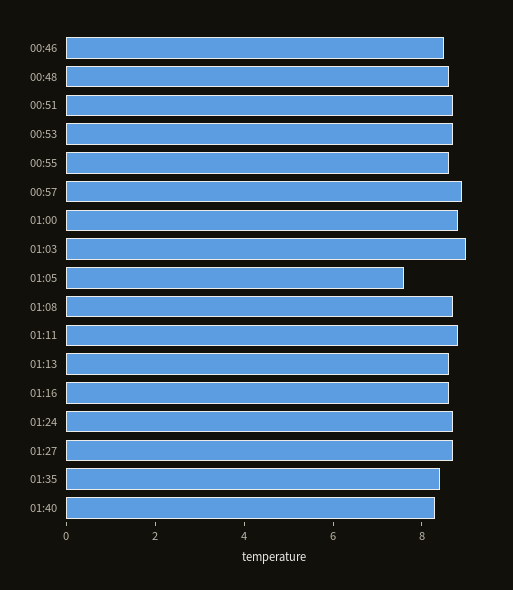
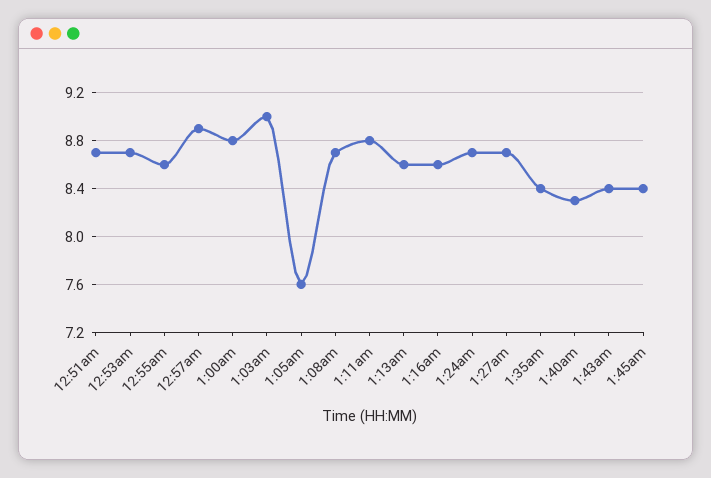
00:46: 8.5 -> none
00:48: 8.5 -> none
1:43am: none -> 8.4
1:45am: none -> 8.4

